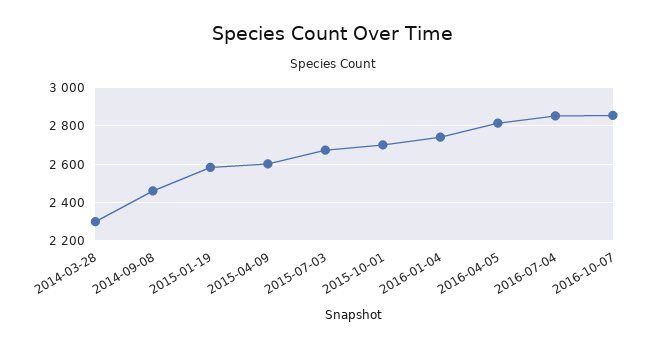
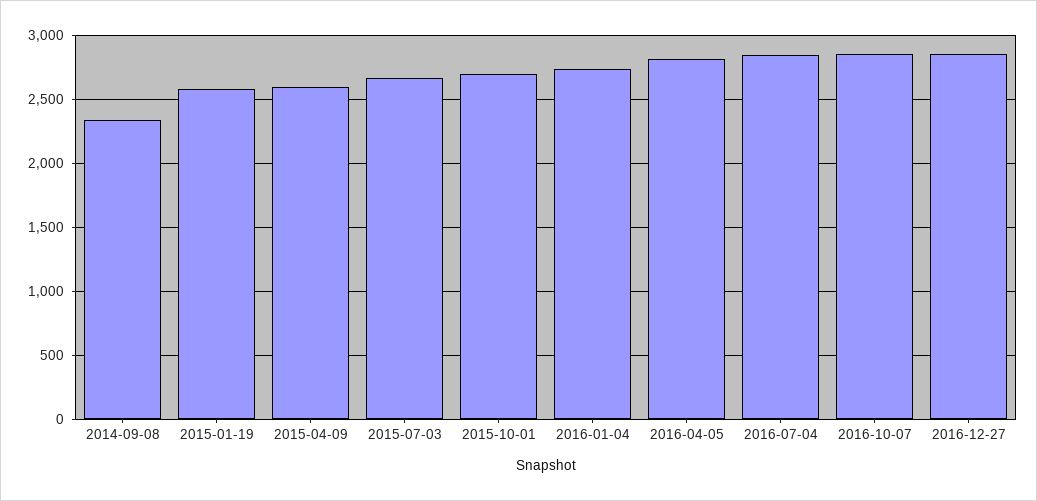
2014-03-28: 2300 -> none
2014-09-08: 2450 -> 2350
2016-12-27: none -> 2850

